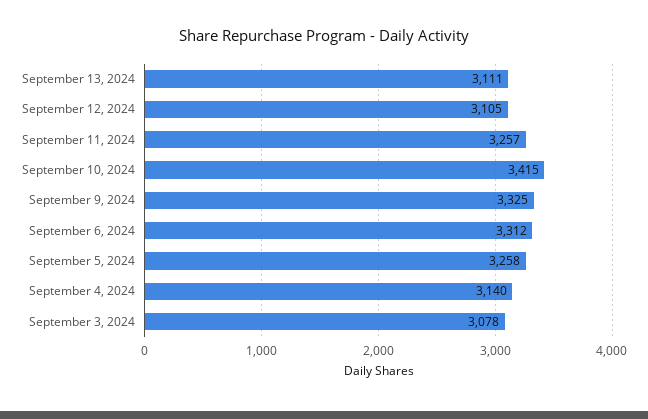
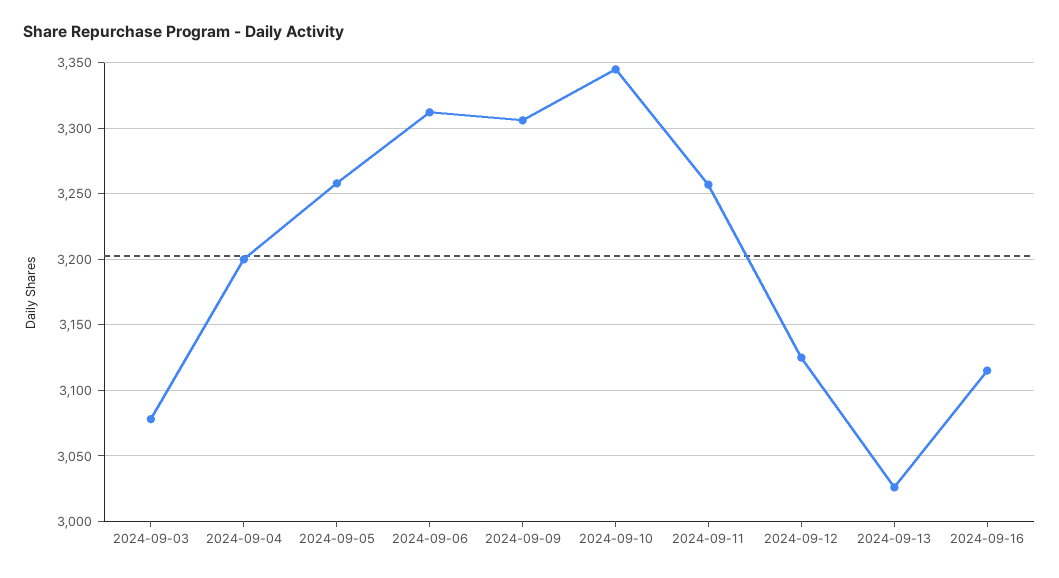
September 13, 2024: 3111 -> 3025
September 12, 2024: 3105 -> 3125
September 10, 2024: 3415 -> 3345
September 9, 2024: 3325 -> 3305
September 4, 2024: 3140 -> 3200
2024-09-16: none -> 3115

